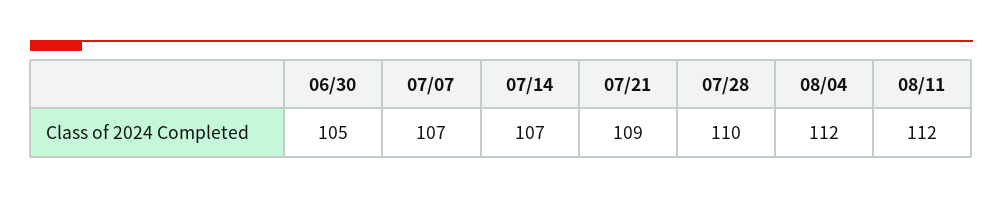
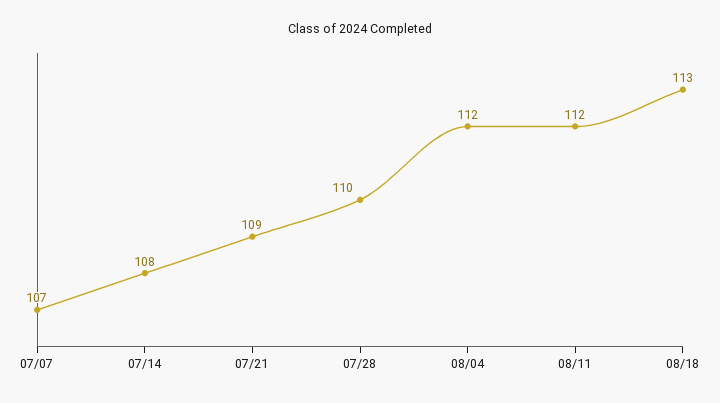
06/30: 105 -> none
07/14: 107 -> 108
08/18: none -> 113

